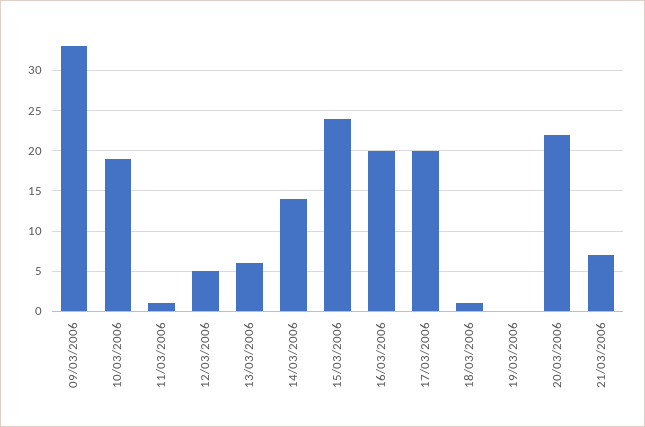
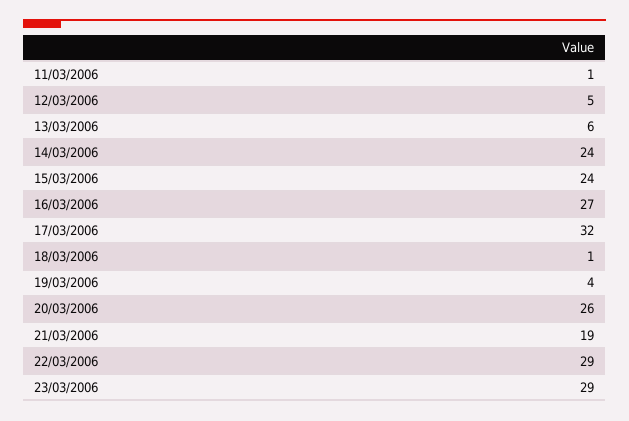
09/03/2006: 33 -> none
10/03/2006: 19 -> none
14/03/2006: 14 -> 24
16/03/2006: 20 -> 27
17/03/2006: 20 -> 32
19/03/2006: 0 -> 4
20/03/2006: 22 -> 26
21/03/2006: 7 -> 19
22/03/2006: none -> 29
23/03/2006: none -> 29

